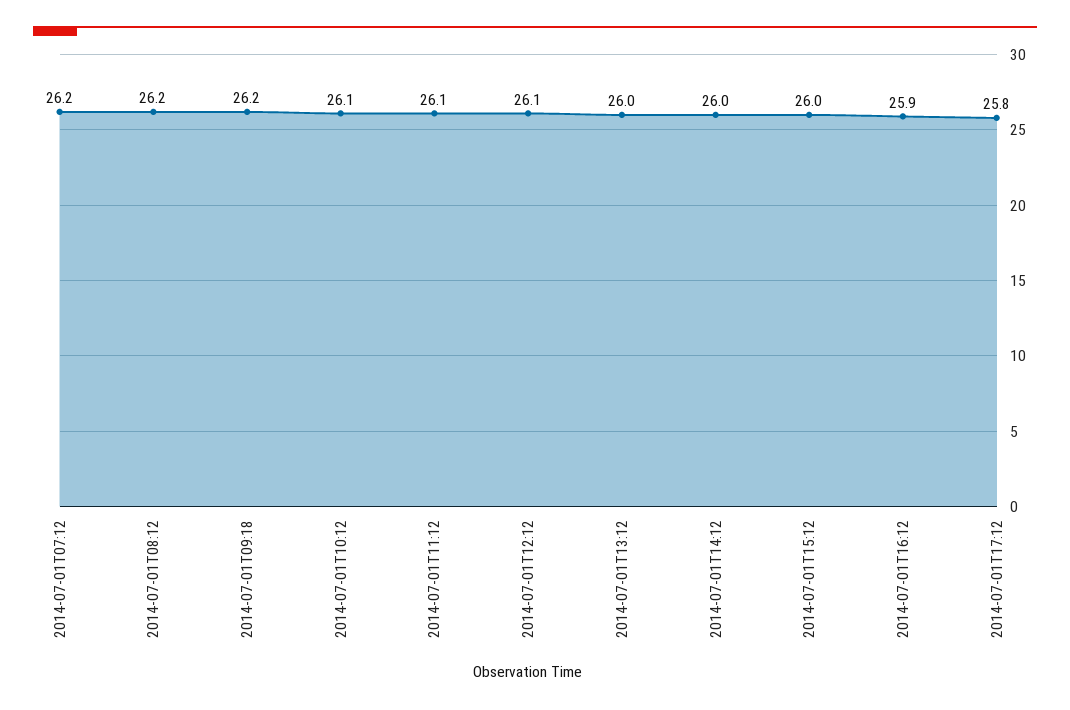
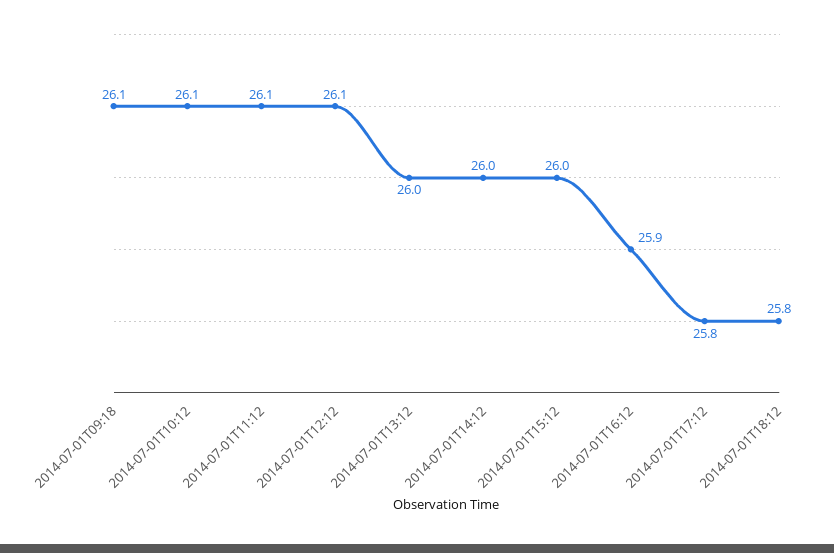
2014-07-01T07:12: 26.2 -> none
2014-07-01T08:12: 26.2 -> none
2014-07-01T09:18: 26.2 -> 26.1
2014-07-01T18:12: none -> 25.8

